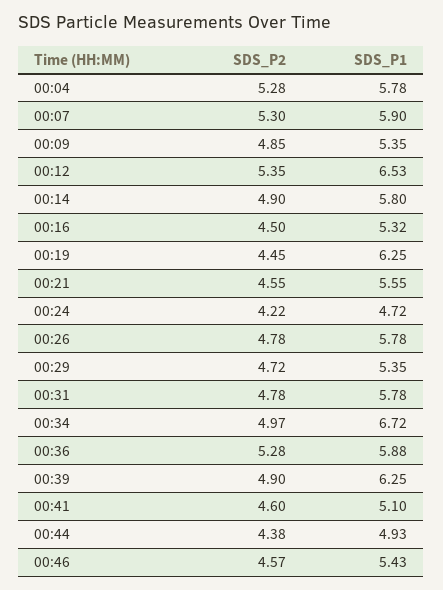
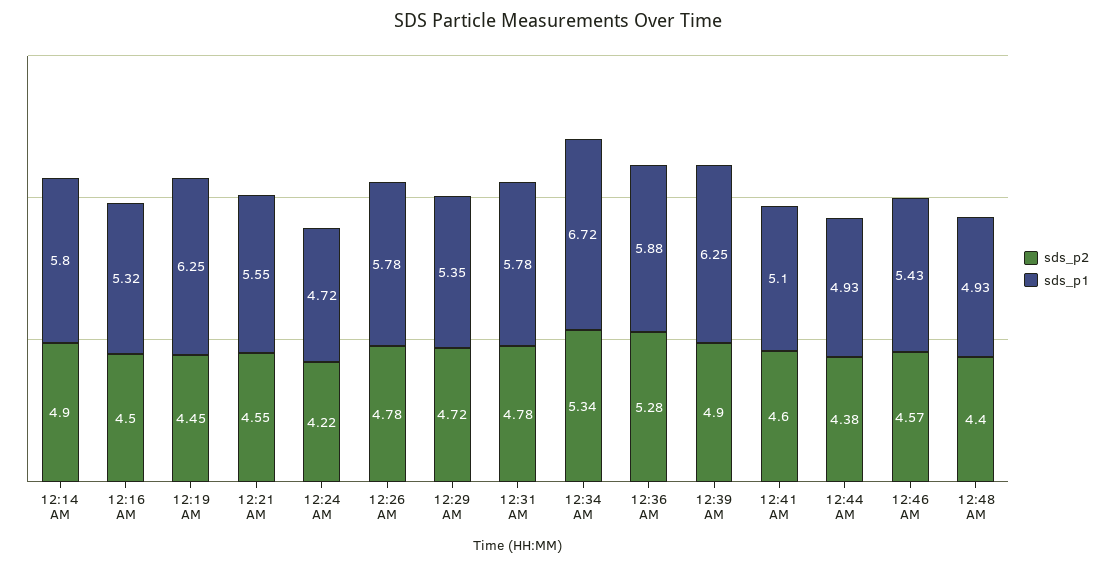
SDS_P2, 00:04: 5.28 -> none
SDS_P1, 00:04: 5.78 -> none
SDS_P2, 00:07: 5.3 -> none
SDS_P1, 00:07: 5.9 -> none
SDS_P2, 00:09: 4.85 -> none
SDS_P1, 00:09: 5.35 -> none
SDS_P2, 00:12: 5.35 -> none
SDS_P1, 00:12: 6.53 -> none
SDS_P2, 00:34: 4.97 -> 5.34
SDS_P2, 12:48 AM: none -> 4.4
SDS_P1, 12:48 AM: none -> 4.93

